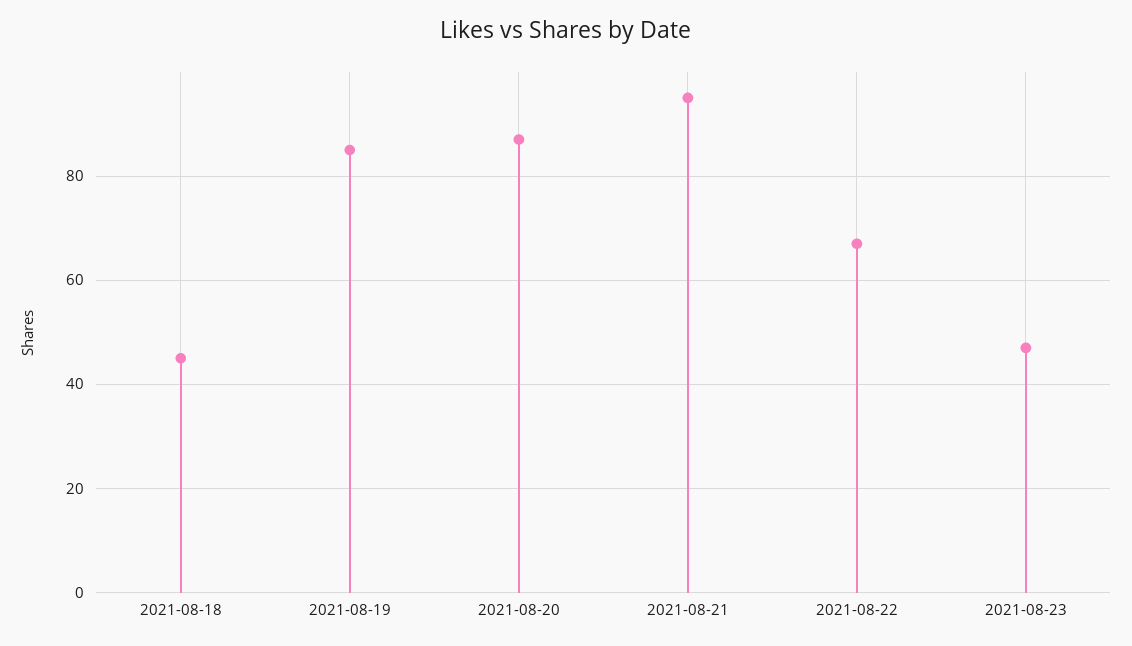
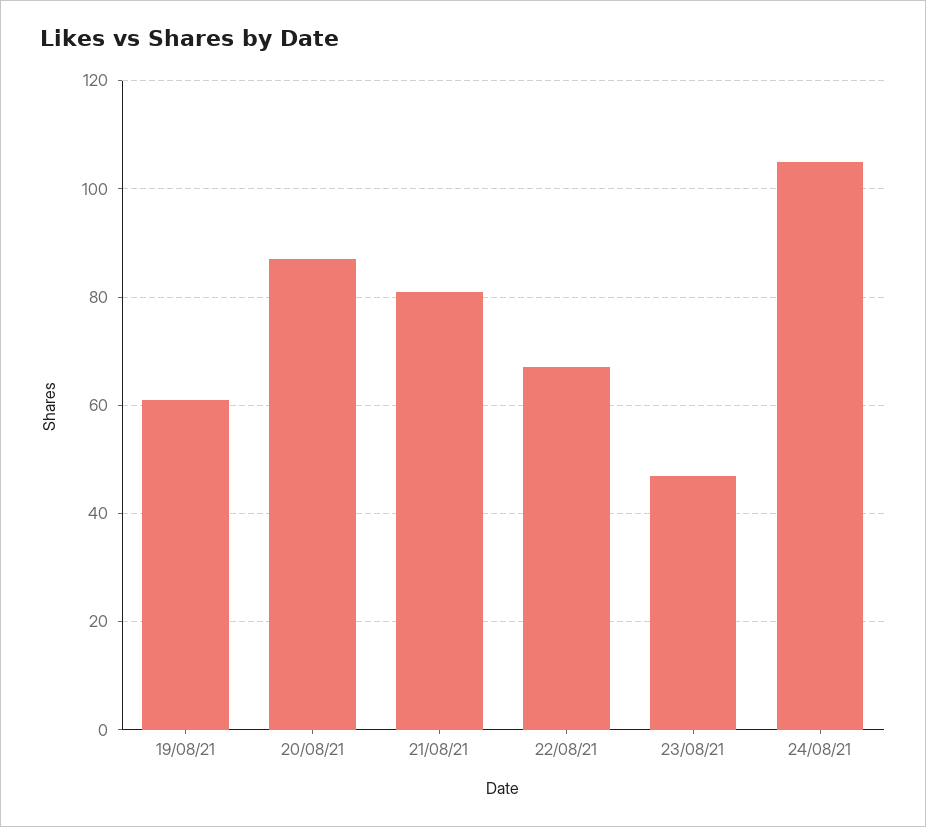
2021-08-18: 45 -> none
2021-08-19: 85 -> 60
2021-08-21: 95 -> 80
24/08/21: none -> 105

